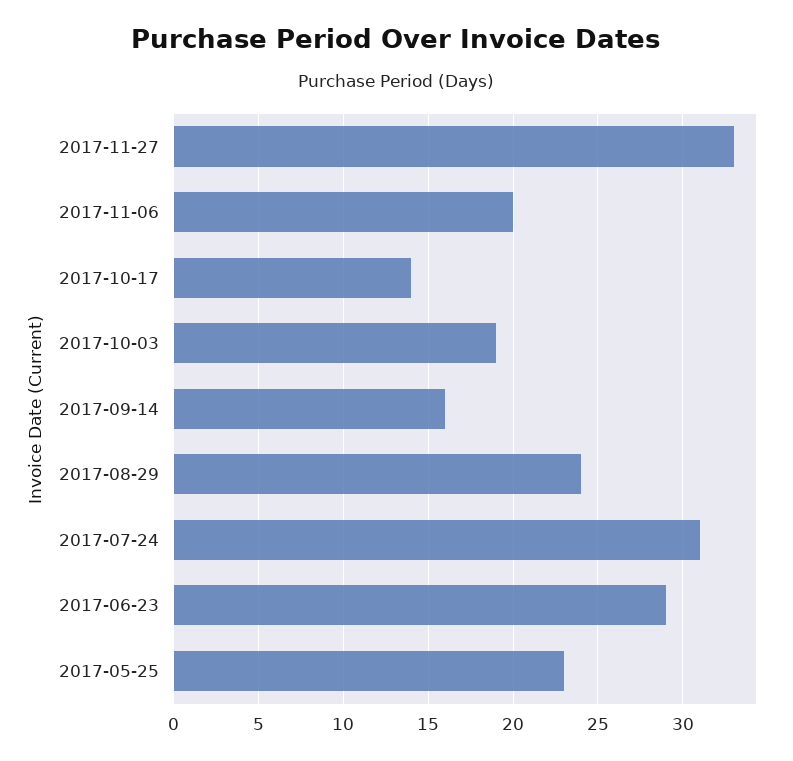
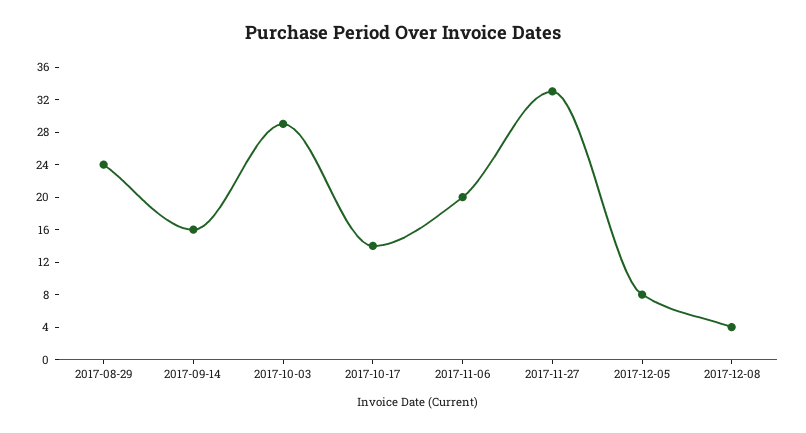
2017-10-03: 19 -> 29
2017-07-24: 31 -> none
2017-06-23: 29 -> none
2017-05-25: 23 -> none
2017-12-05: none -> 8
2017-12-08: none -> 4

